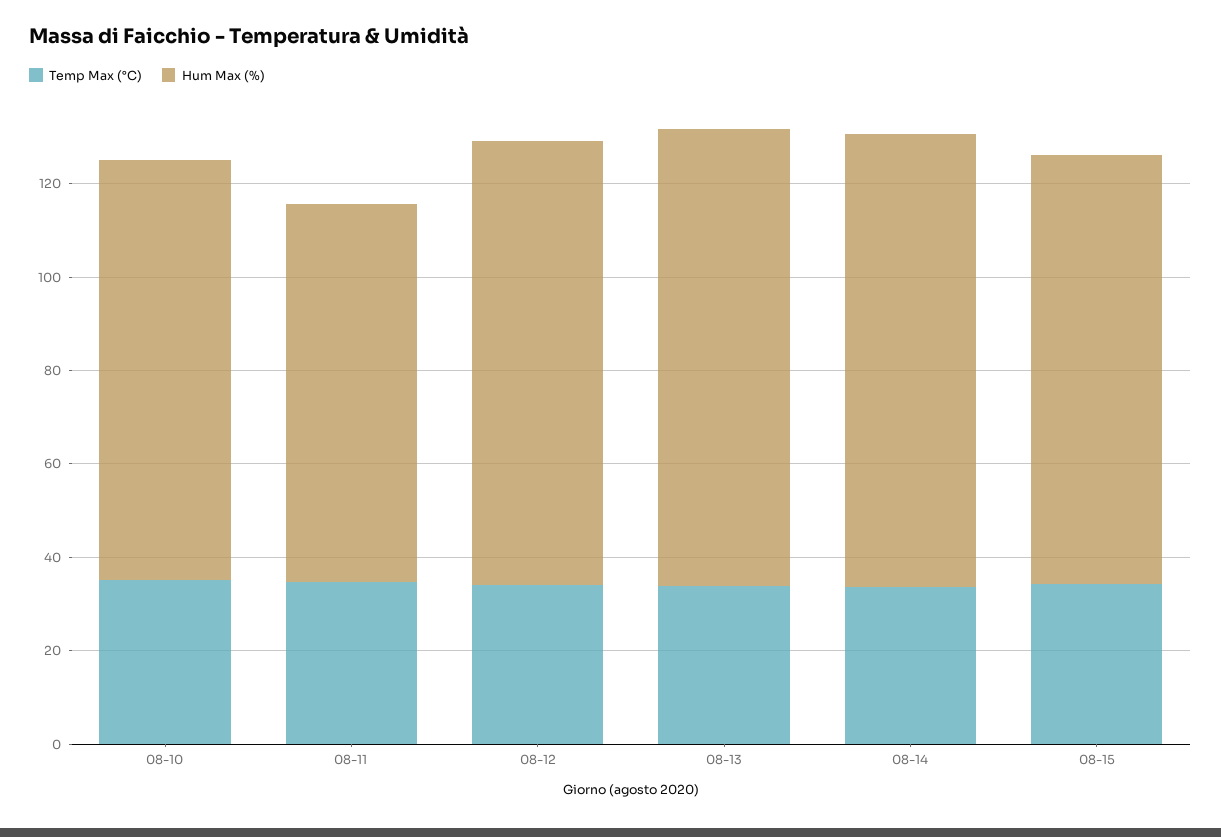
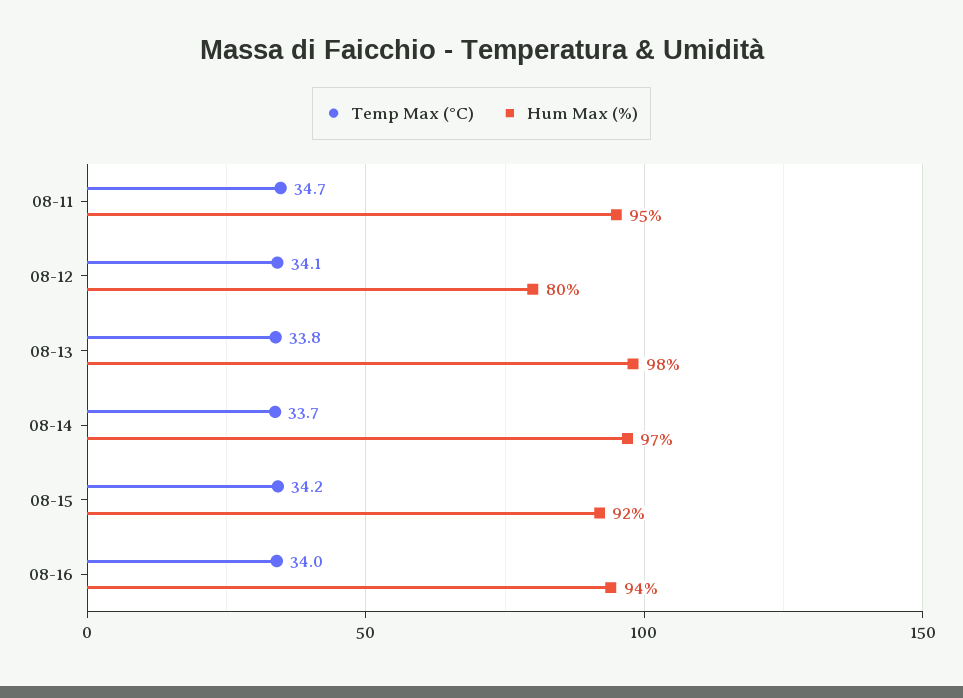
Temp Max (°C), 08-10: 35 -> none
Hum Max (%), 08-10: 90 -> none
Hum Max (%), 08-11: 80 -> 95
Hum Max (%), 08-12: 95 -> 80
Temp Max (°C), 08-16: none -> 34
Hum Max (%), 08-16: none -> 94

